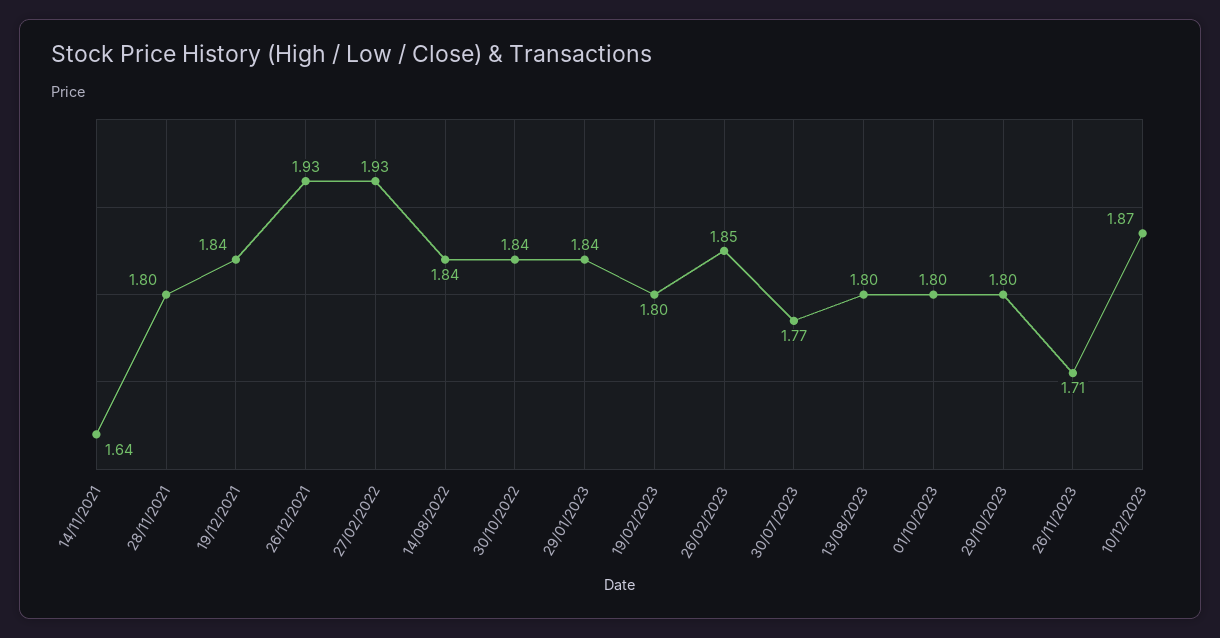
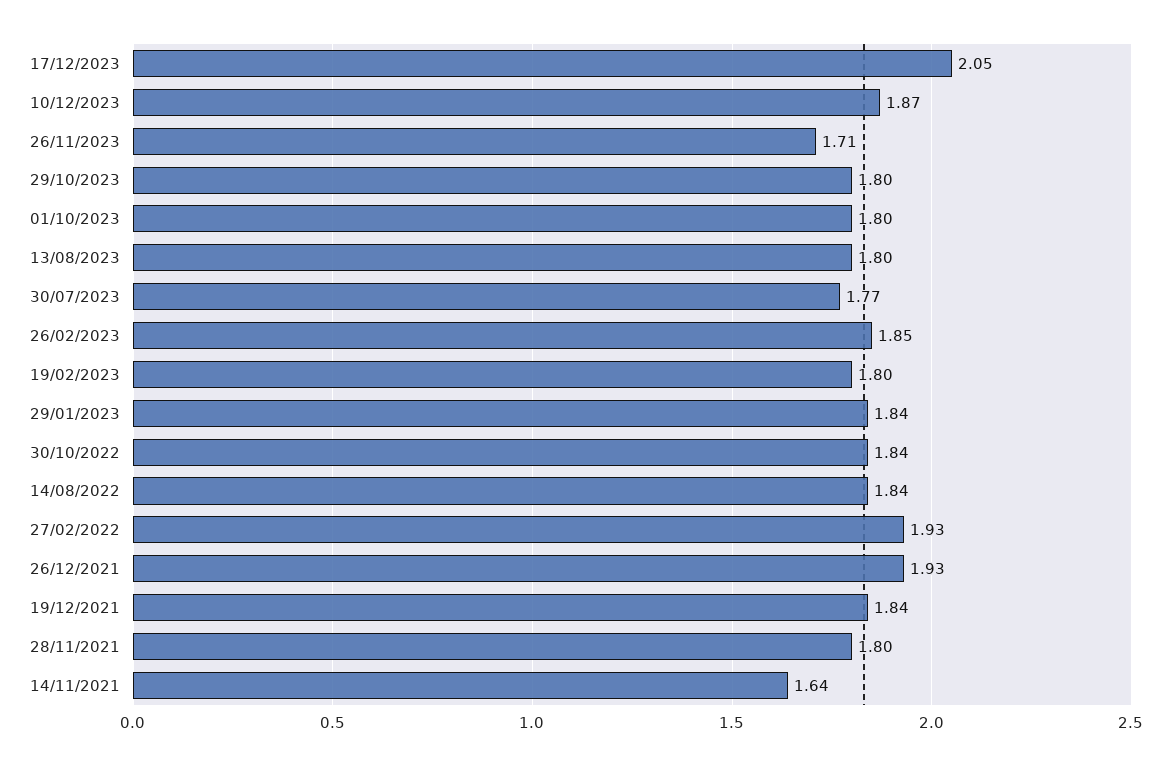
17/12/2023: none -> 2.05

